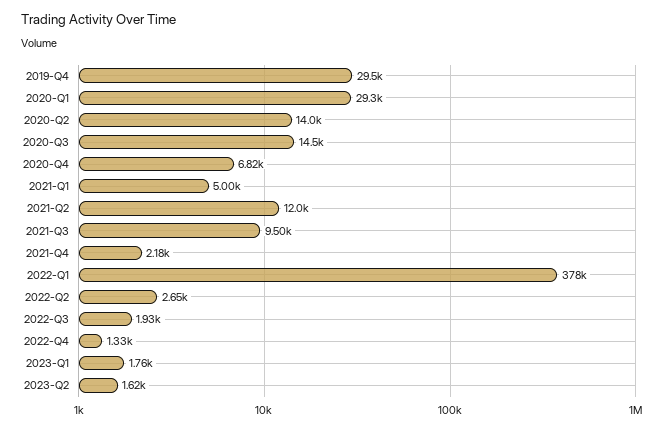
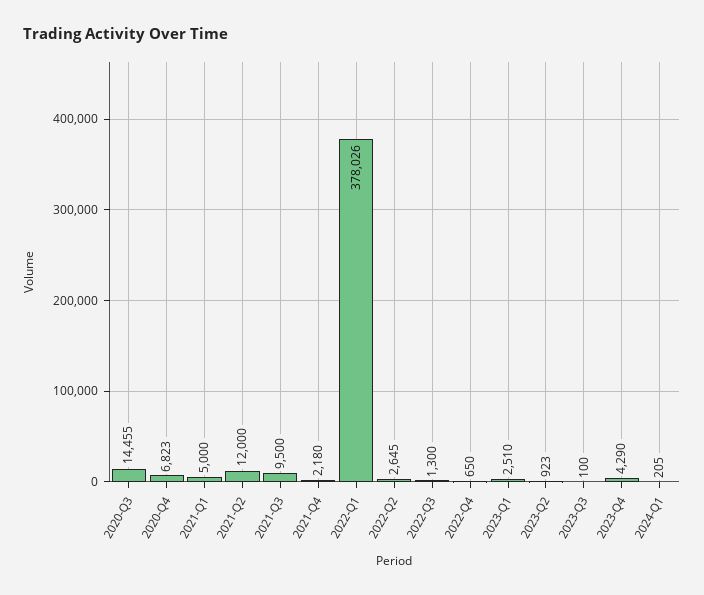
2019-Q4: 29500 -> none
2020-Q1: 29300 -> none
2020-Q2: 14000 -> none
2022-Q3: 1930 -> 1300
2022-Q4: 1330 -> 650
2023-Q1: 1760 -> 2510
2023-Q2: 1620 -> 923
2023-Q3: none -> 100
2023-Q4: none -> 4290
2024-Q1: none -> 205

